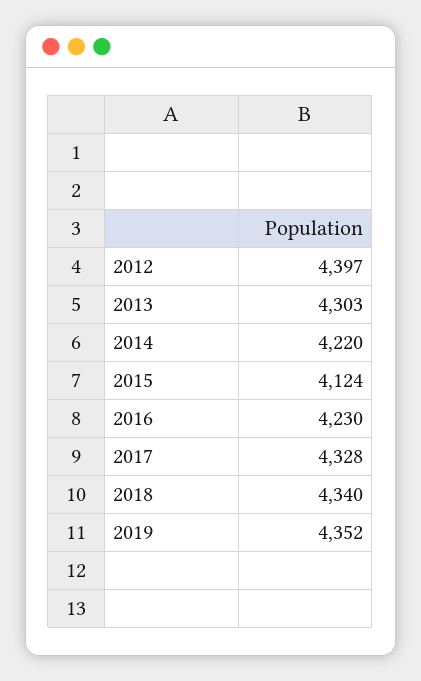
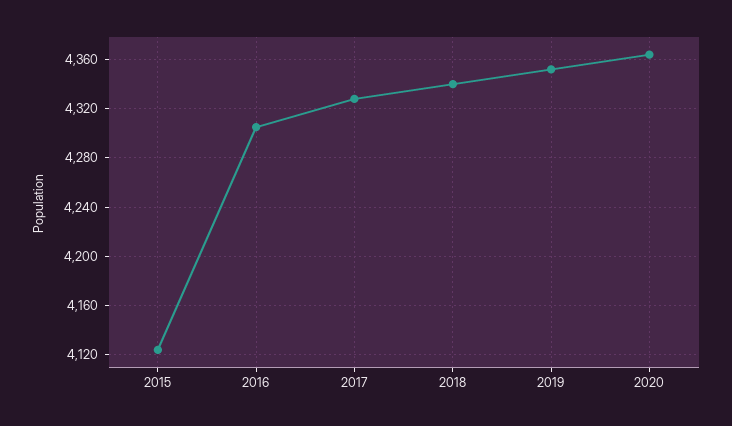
2012: 4397 -> none
2013: 4303 -> none
2014: 4220 -> none
2016: 4230 -> 4305
2020: none -> 4365

